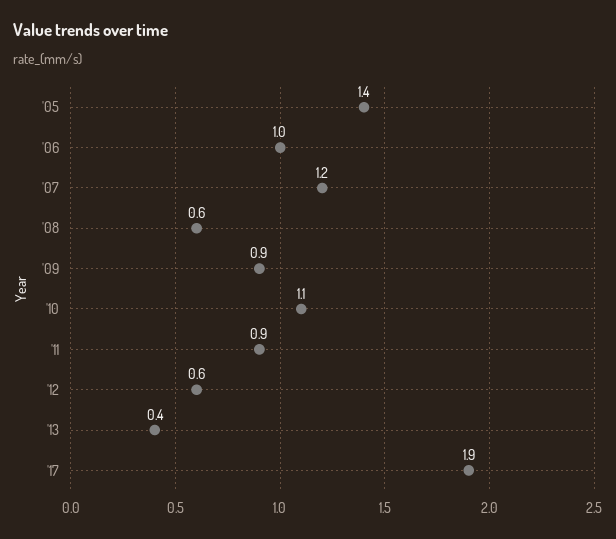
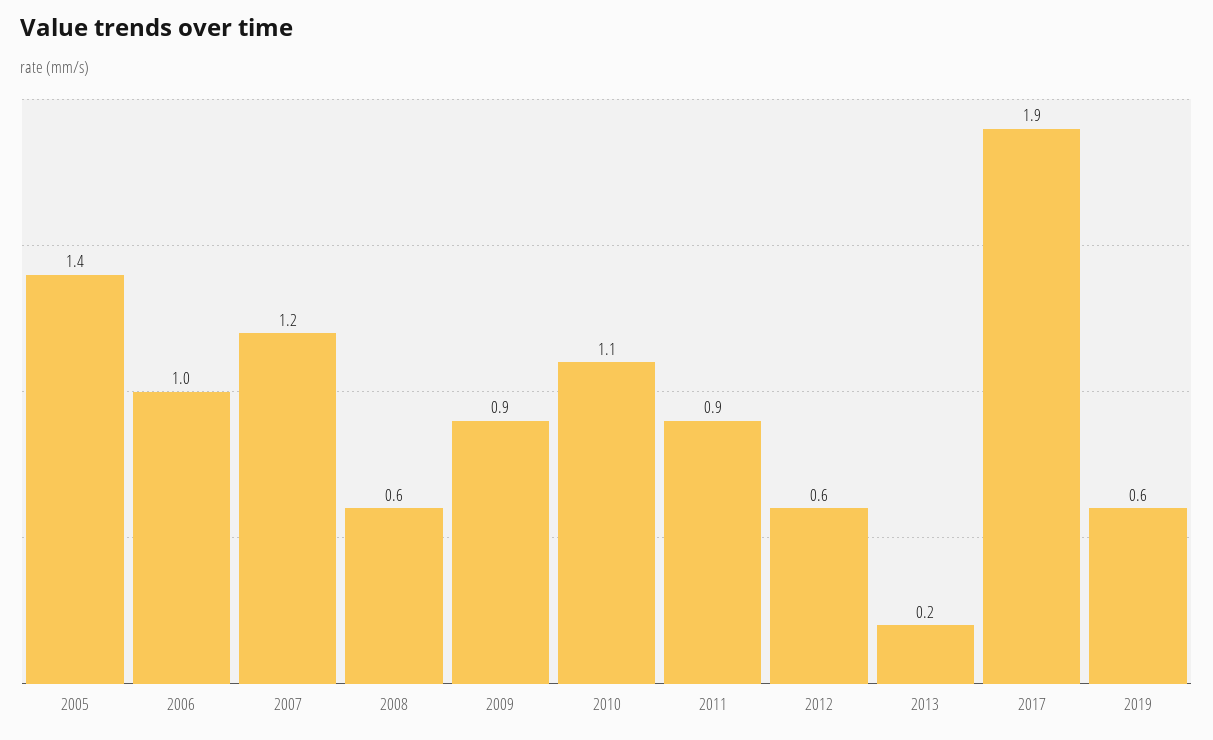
'13: 0.4 -> 0.2
2019: none -> 0.6

